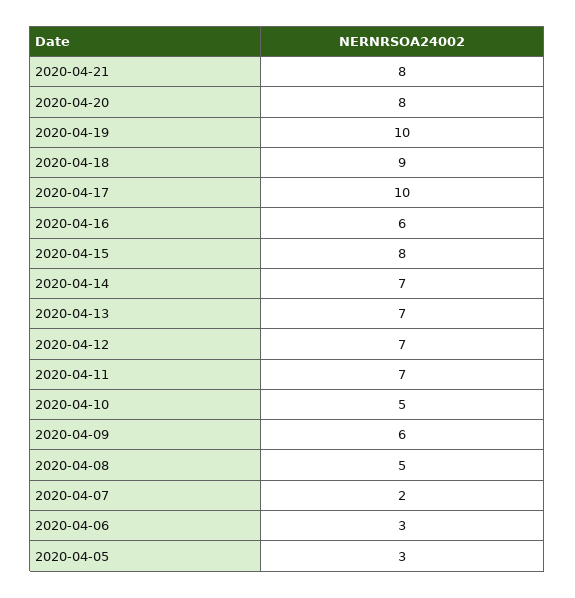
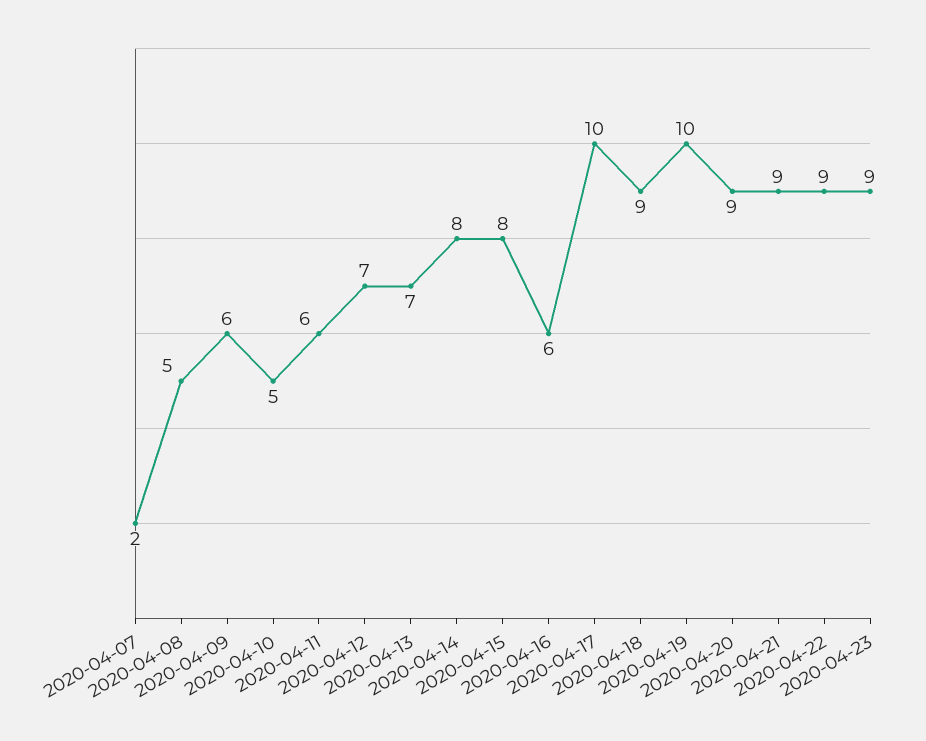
2020-04-21: 8 -> 9
2020-04-20: 8 -> 9
2020-04-14: 7 -> 8
2020-04-11: 7 -> 6
2020-04-06: 3 -> none
2020-04-05: 3 -> none
2020-04-22: none -> 9
2020-04-23: none -> 9

